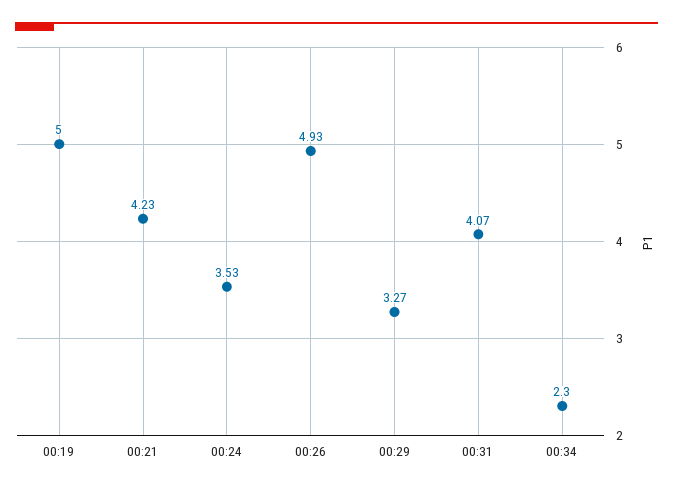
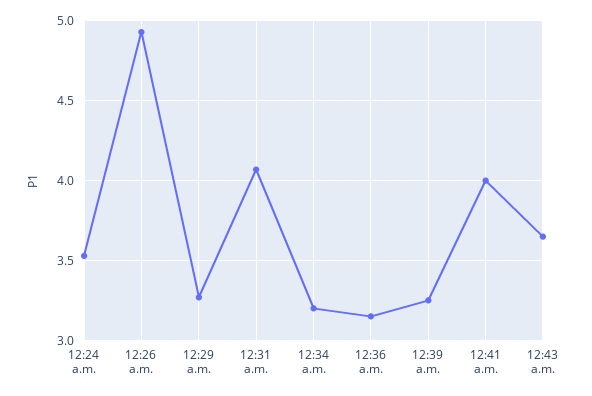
00:19: 5 -> none
00:21: 4.23 -> none
00:34: 2.3 -> 3.2
12:36 a.m.: none -> 3.15
12:39 a.m.: none -> 3.25
12:41 a.m.: none -> 4
12:43 a.m.: none -> 3.65

